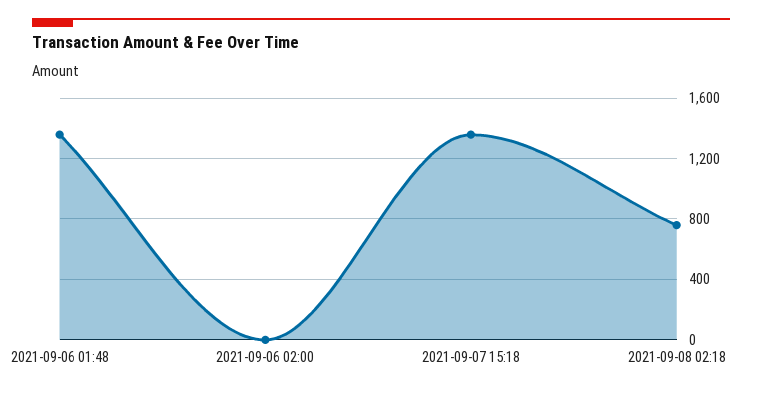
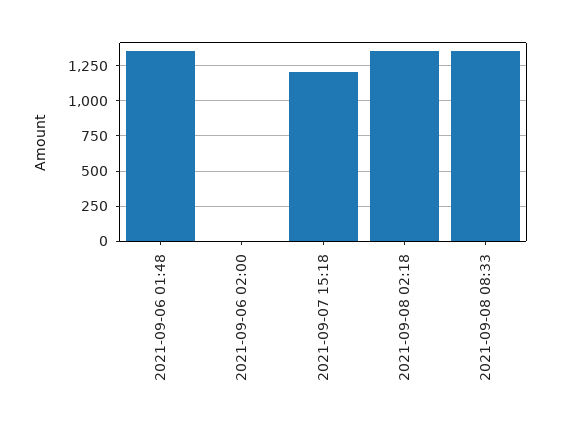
2021-09-07 15:18: 1350 -> 1200
2021-09-08 02:18: 750 -> 1350
2021-09-08 08:33: none -> 1350

